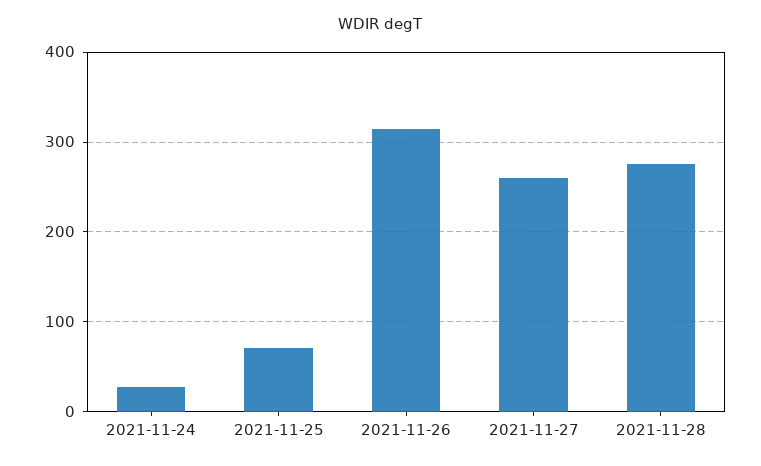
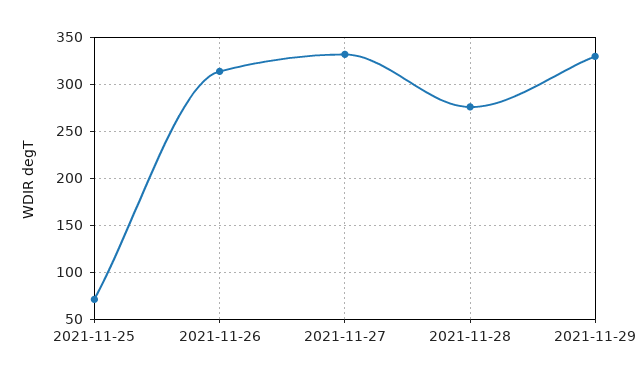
2021-11-24: 30 -> none
2021-11-27: 260 -> 330
2021-11-29: none -> 330

